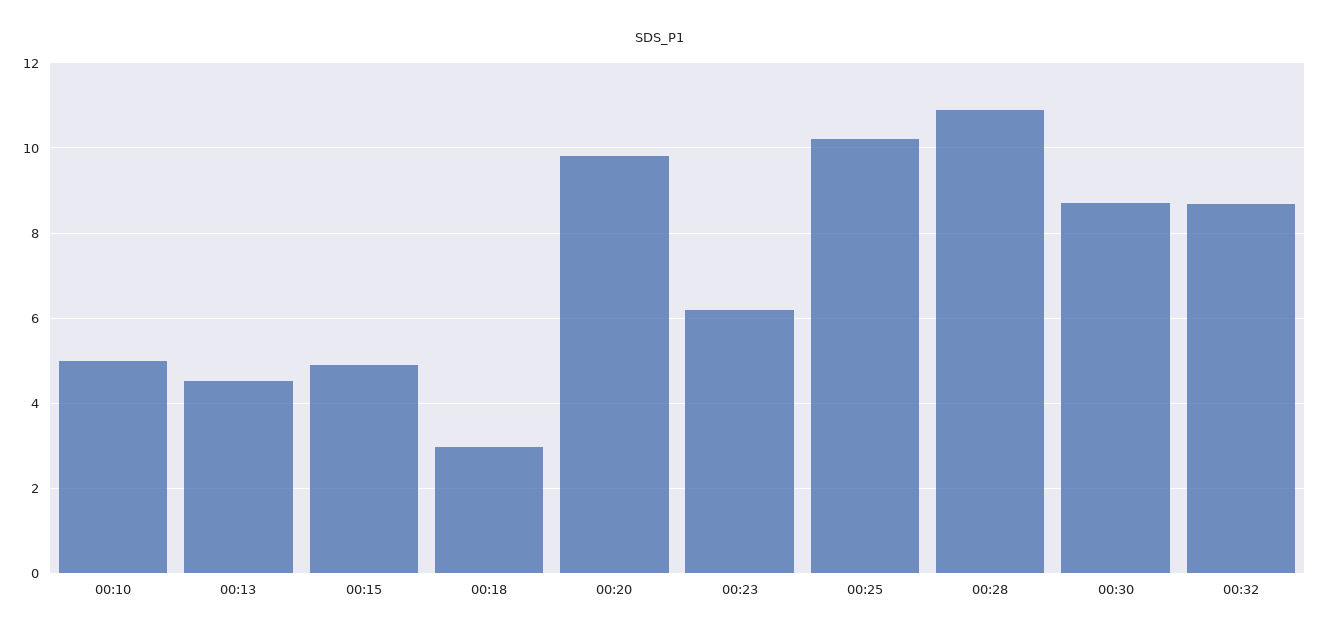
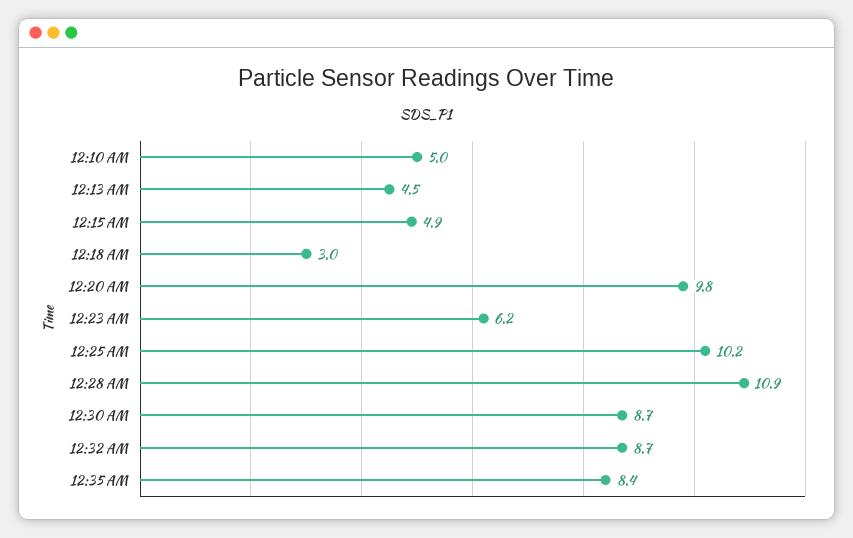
12:35 AM: none -> 8.4

